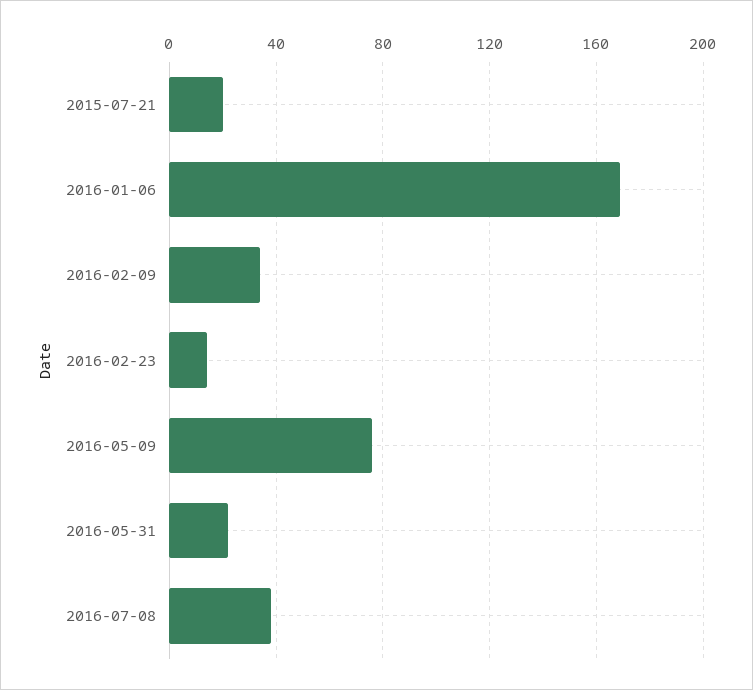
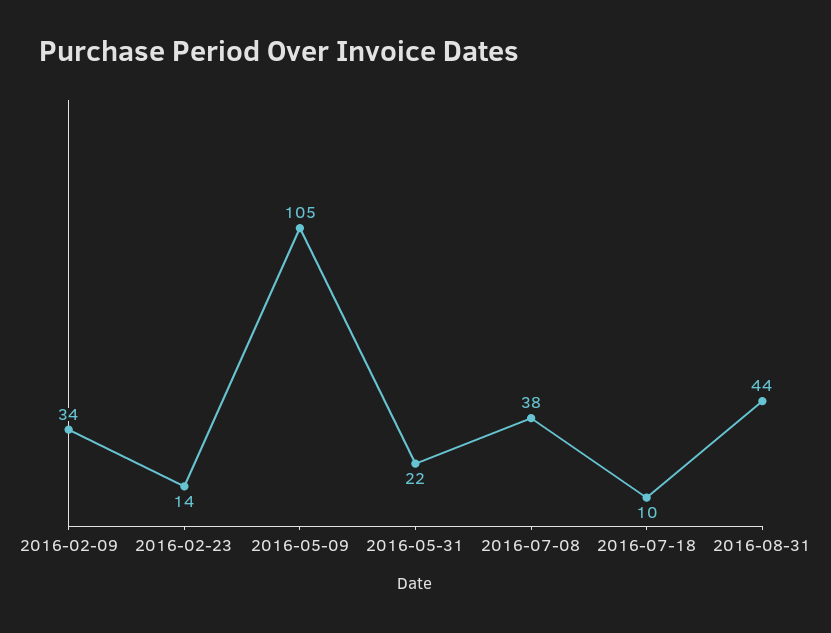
2015-07-21: 20 -> none
2016-01-06: 170 -> none
2016-05-09: 75 -> 105
2016-07-18: none -> 10
2016-08-31: none -> 44

